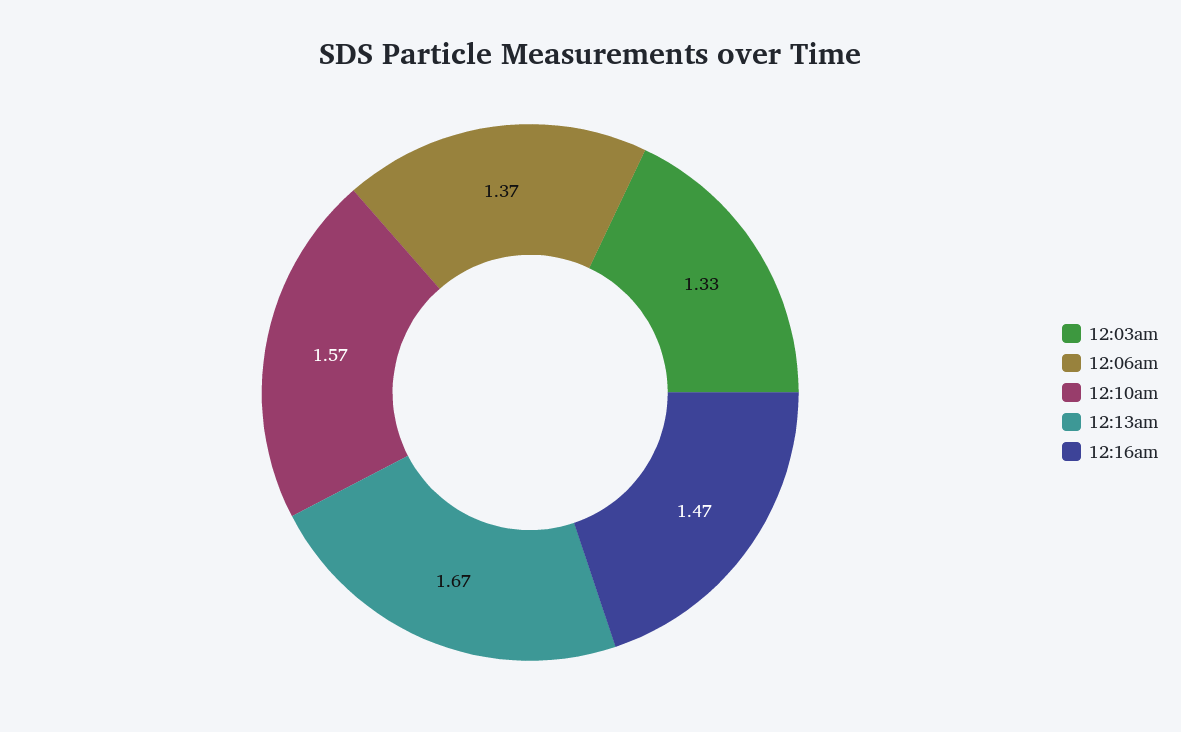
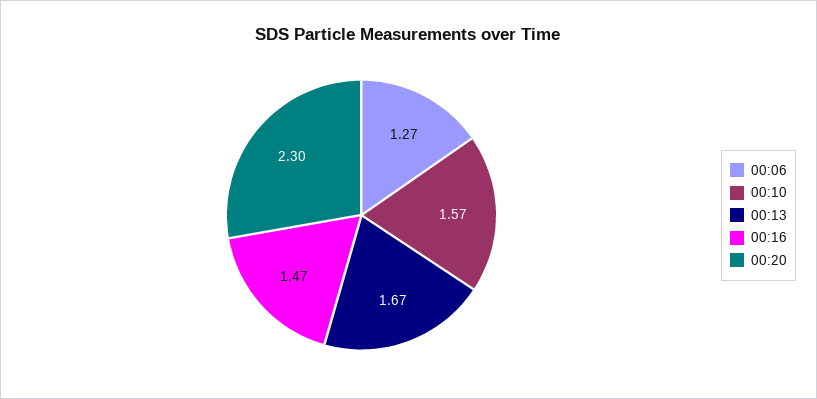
12:03am: 1.33 -> none
12:06am: 1.37 -> 1.27
00:20: none -> 2.3

